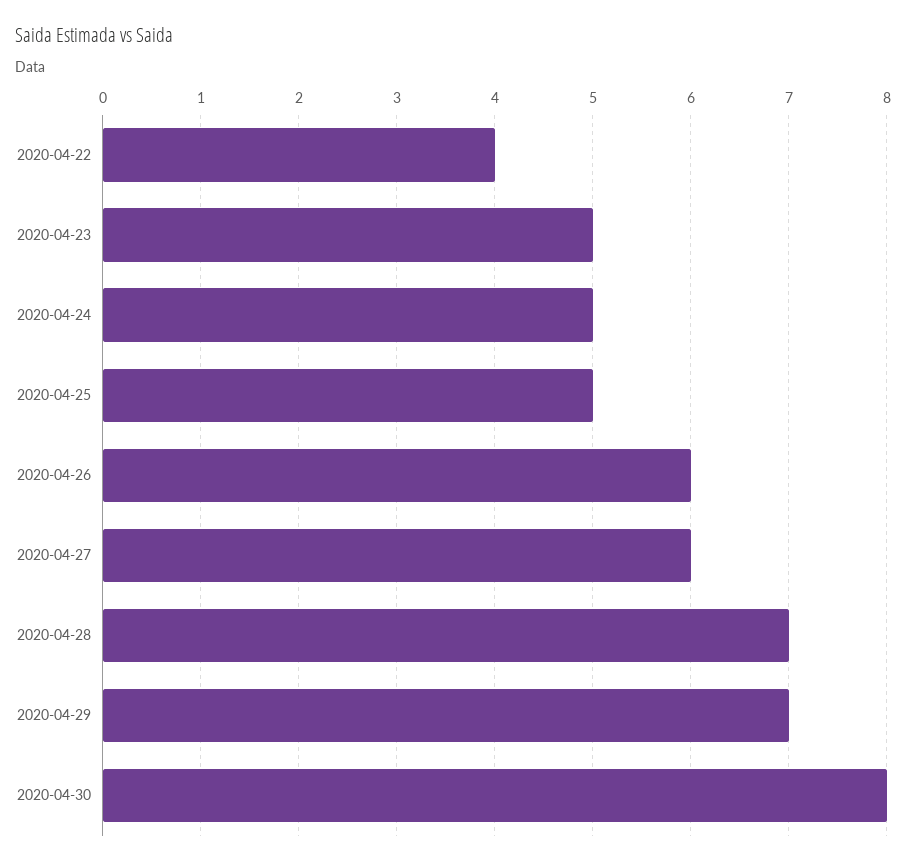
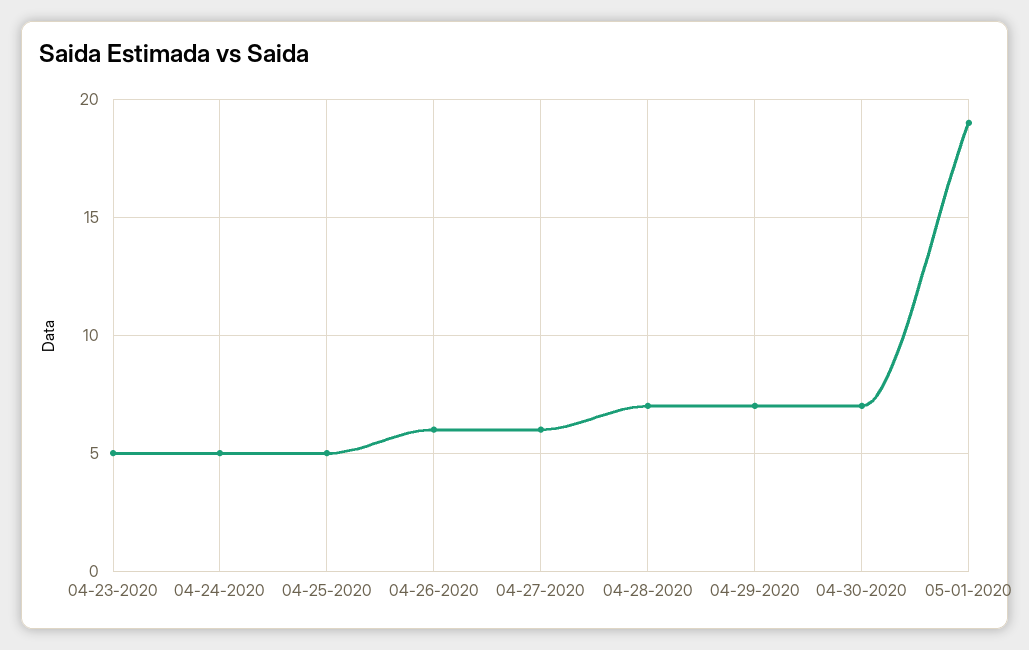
2020-04-22: 4 -> none
2020-04-30: 8 -> 7
05-01-2020: none -> 19

